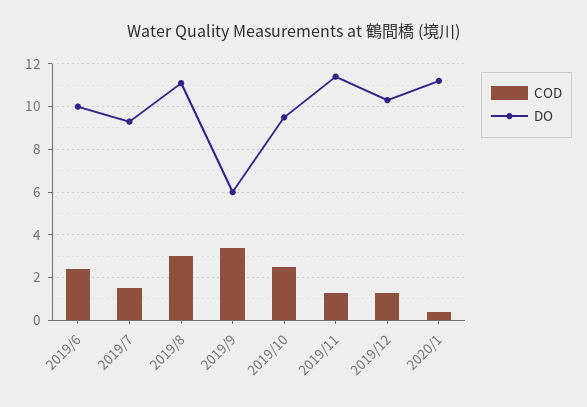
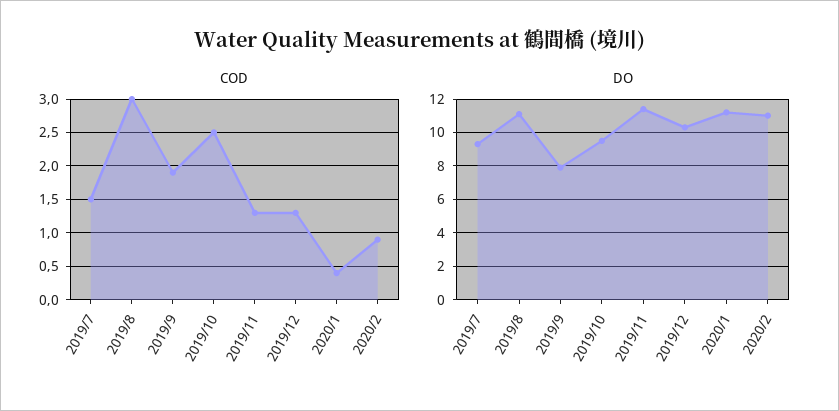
COD, 2019/6: 2.5 -> none
DO, 2019/6: 10 -> none
COD, 2019/9: 3.5 -> 1.9
DO, 2019/9: 6 -> 8
COD, 2020/2: none -> 0.9
DO, 2020/2: none -> 11

